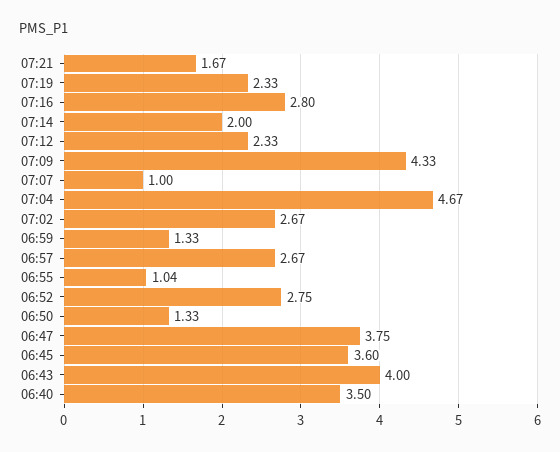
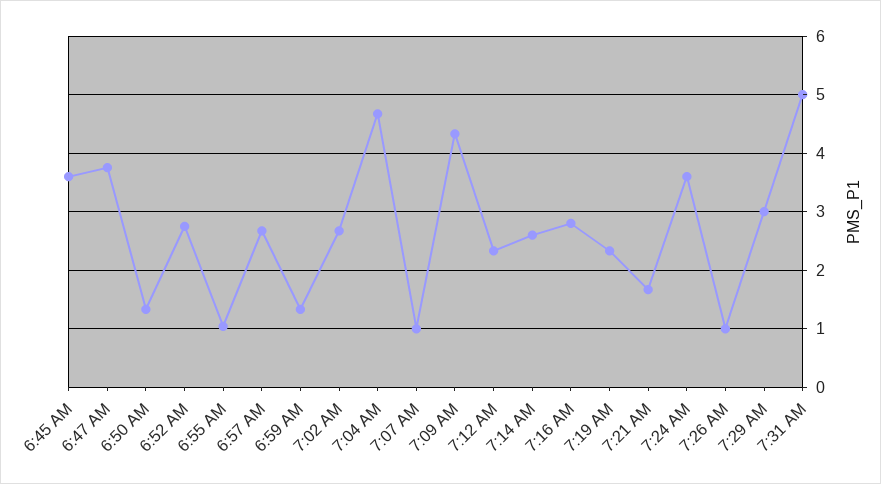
07:14: 2 -> 2.6
06:43: 4 -> none
06:40: 3.5 -> none
7:24 AM: none -> 3.6
7:26 AM: none -> 1
7:29 AM: none -> 3
7:31 AM: none -> 5

